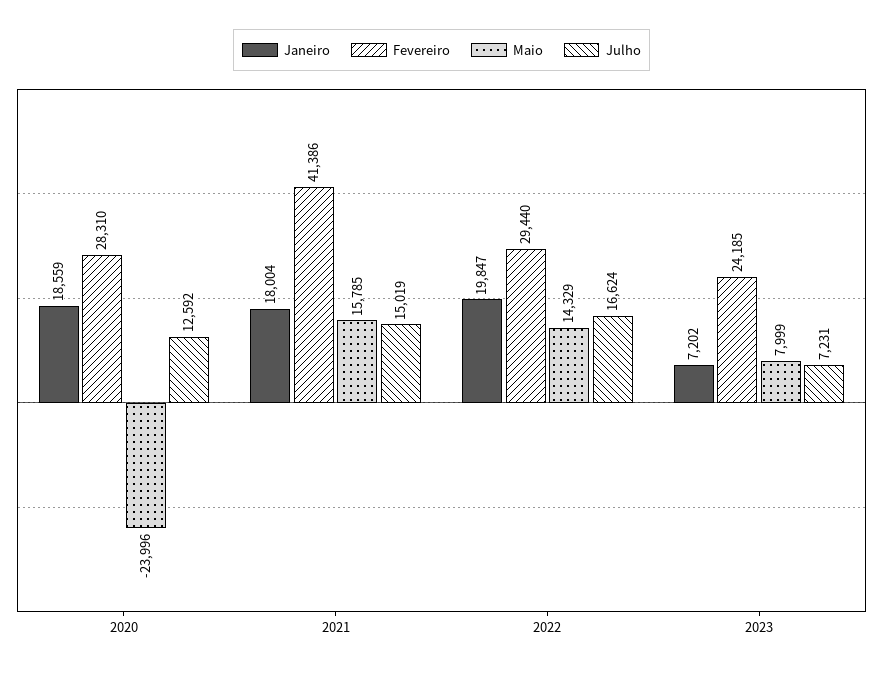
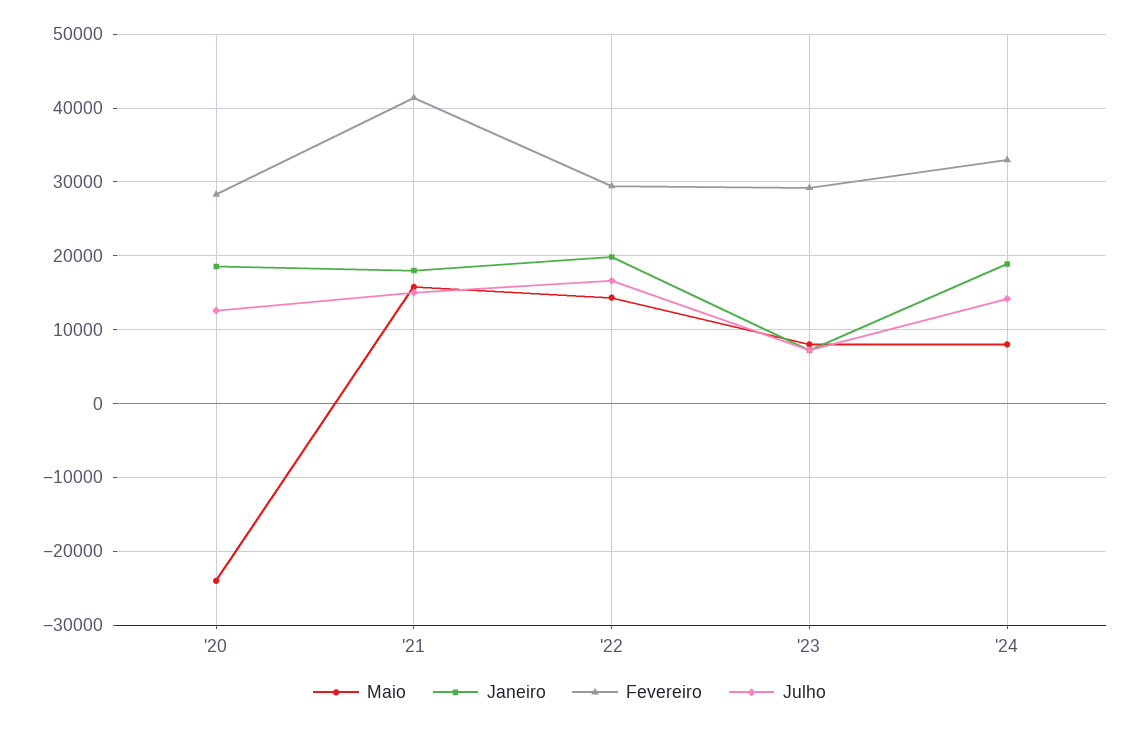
Fevereiro, 2023: 24185 -> 29000
Maio, '24: none -> 8000
Janeiro, '24: none -> 19000
Fevereiro, '24: none -> 33000
Julho, '24: none -> 14000

